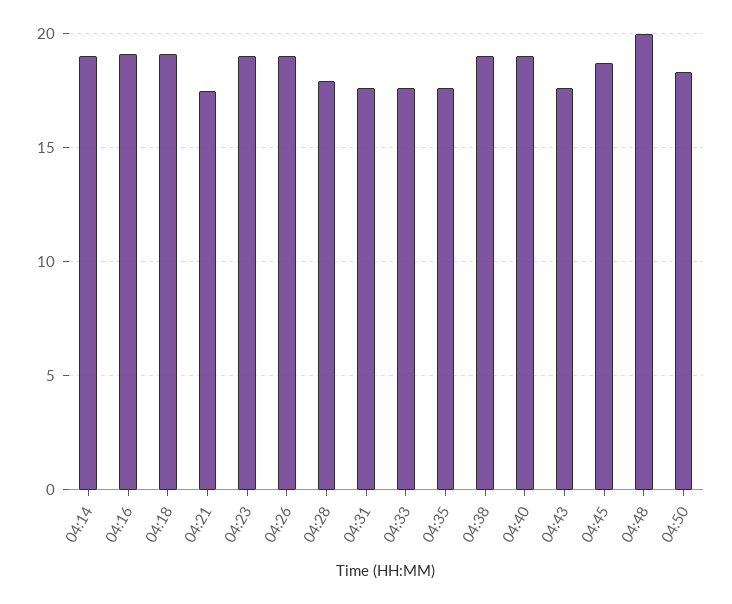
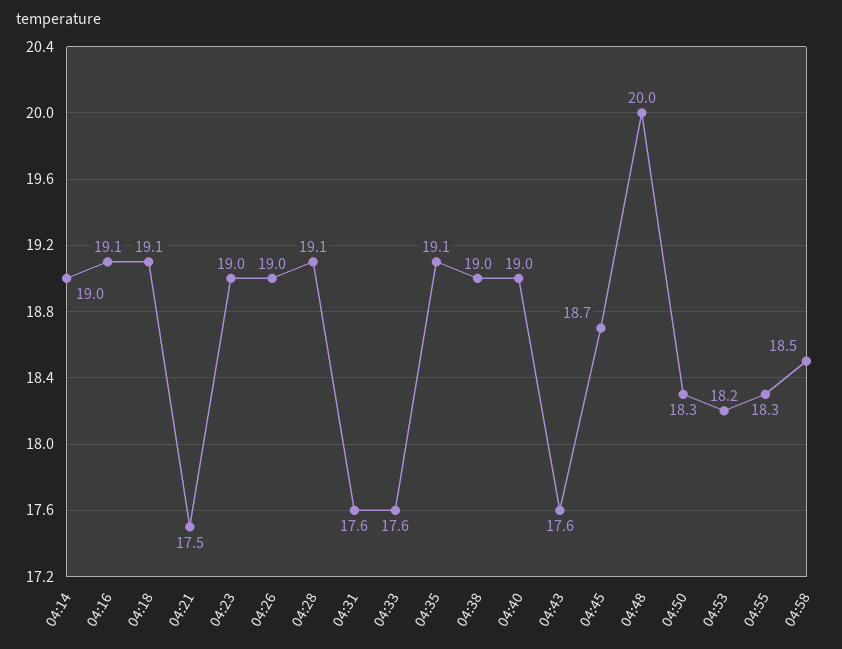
04:28: 18 -> 19.1
04:35: 17.5 -> 19.1
04:53: none -> 18.2
04:55: none -> 18.3
04:58: none -> 18.5

